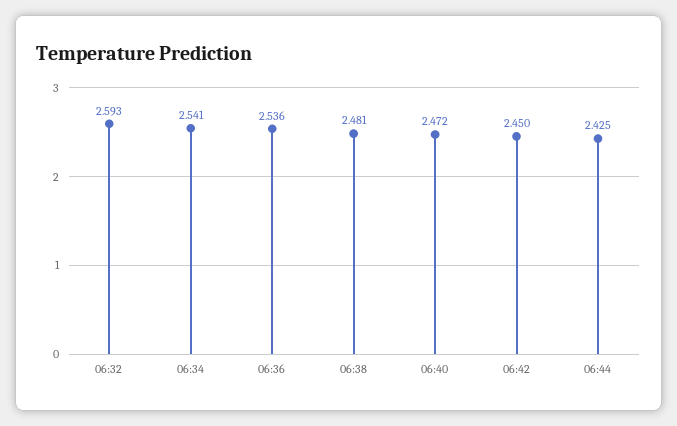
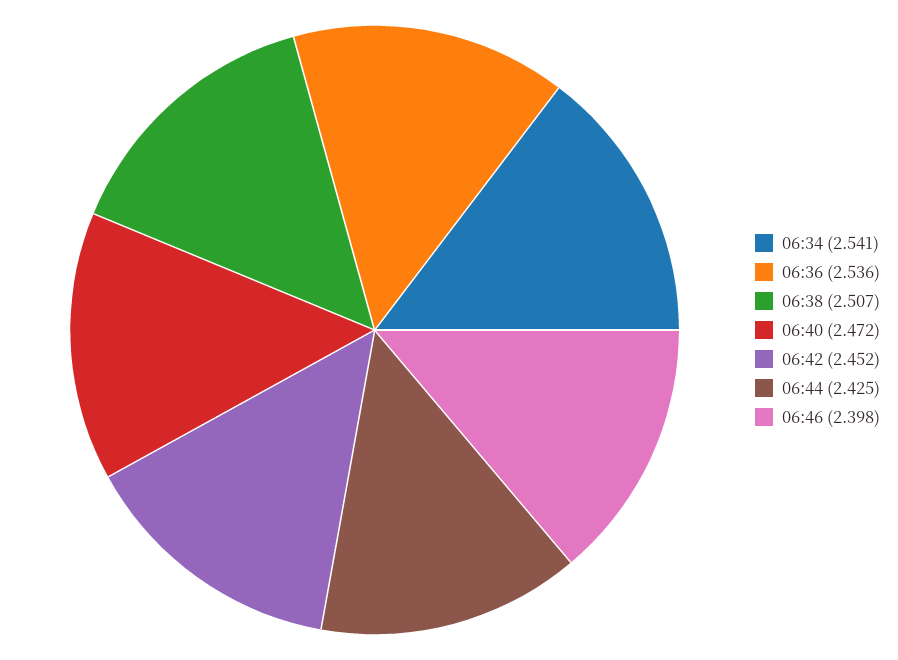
06:32: 2.593 -> none
06:38: 2.481 -> 2.507
06:42: 2.45 -> 2.452
06:46: none -> 2.398

